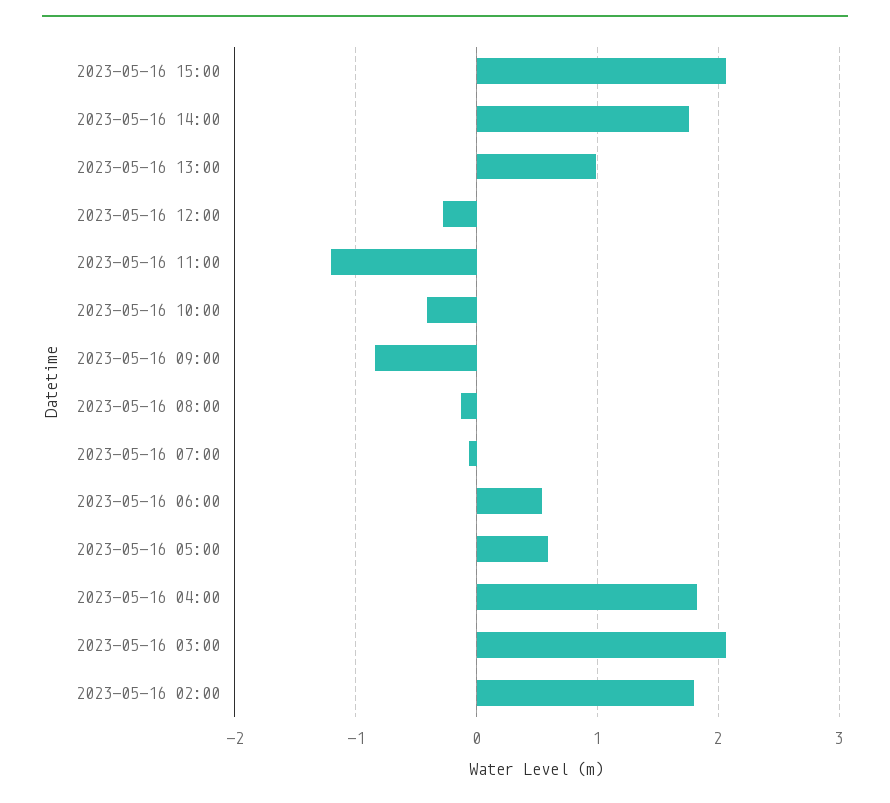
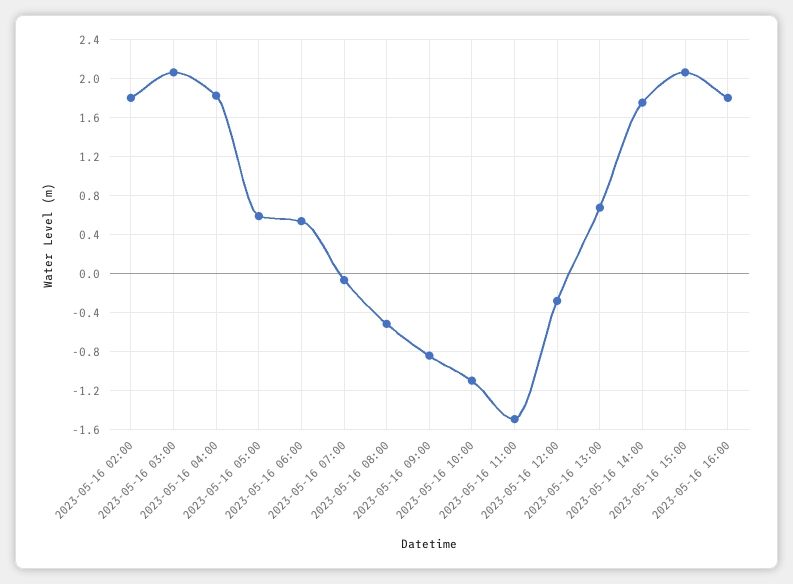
2023-05-16 13:00: 1 -> 0.7
2023-05-16 11:00: -1.2 -> -1.5
2023-05-16 10:00: -0.4 -> -1.1
2023-05-16 08:00: -0.1 -> -0.5
2023-05-16 16:00: none -> 1.8

